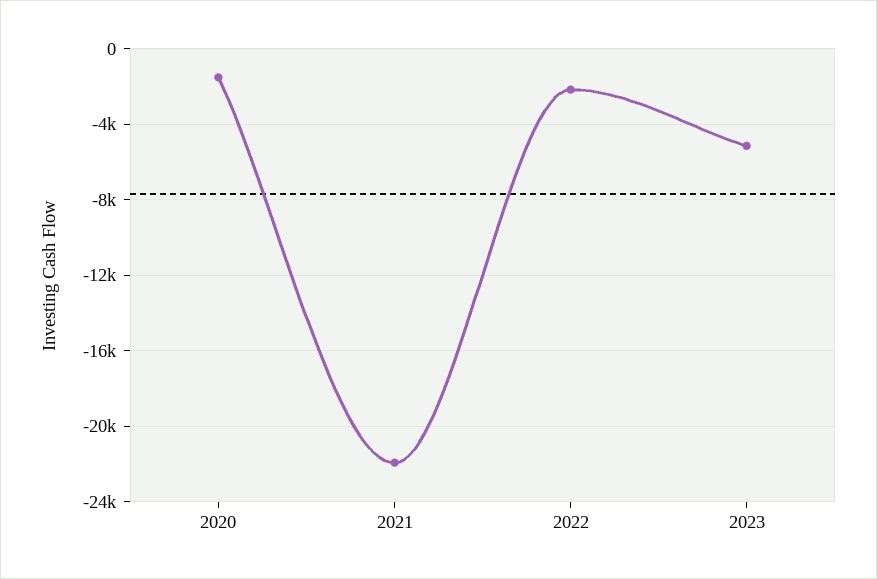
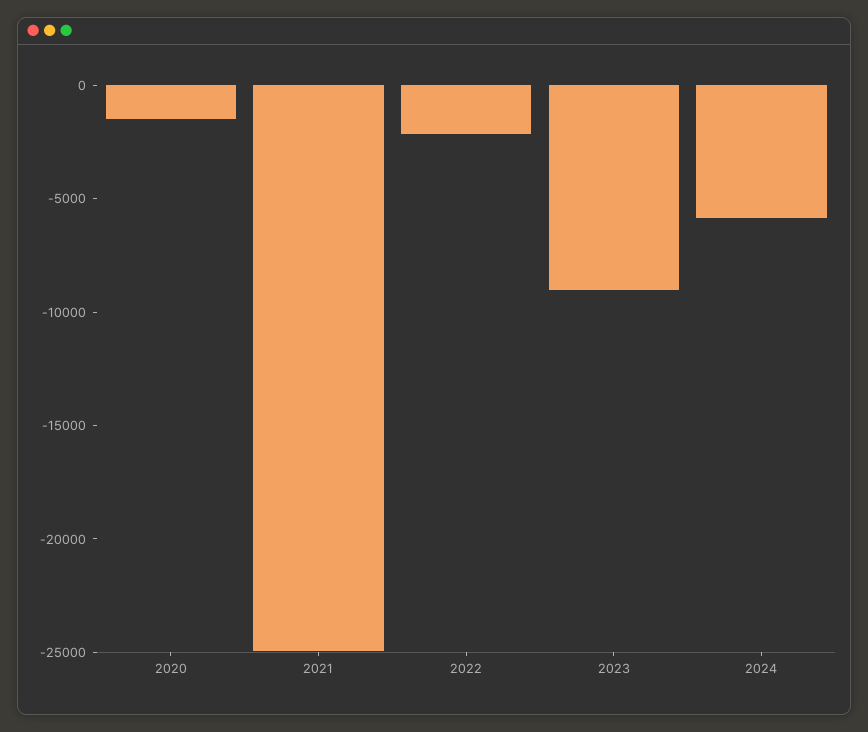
2021: -22000 -> -25000
2023: -5000 -> -9000
2024: none -> -6000

